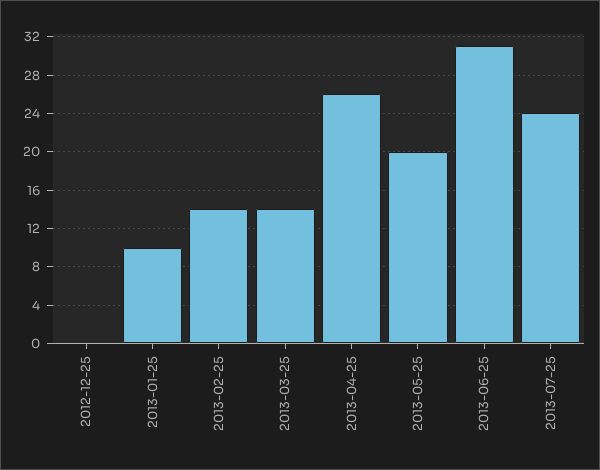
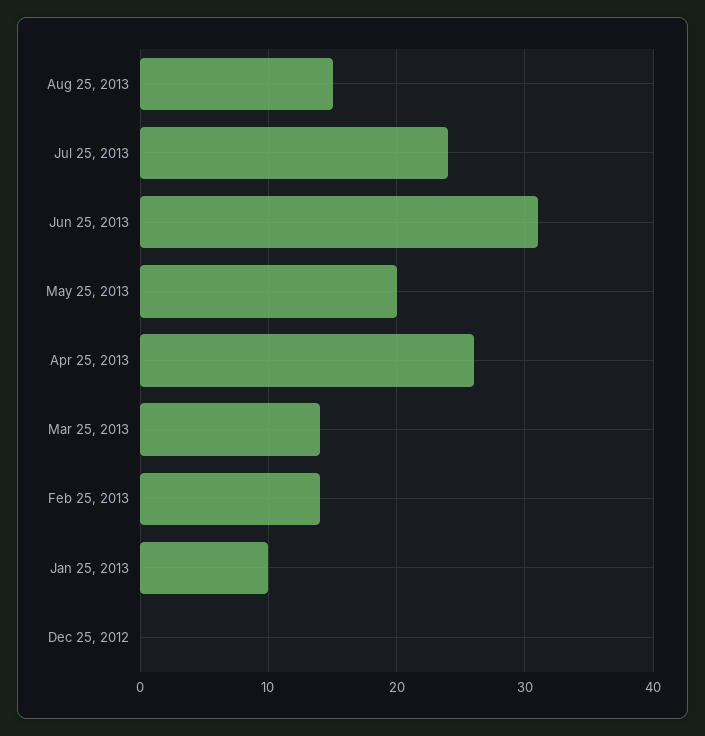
Aug 25, 2013: none -> 15

